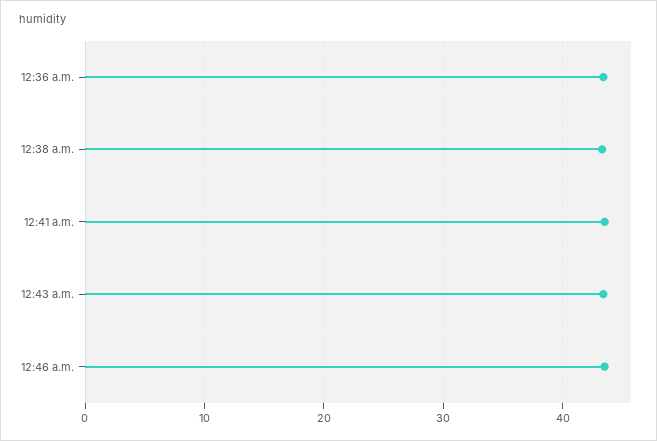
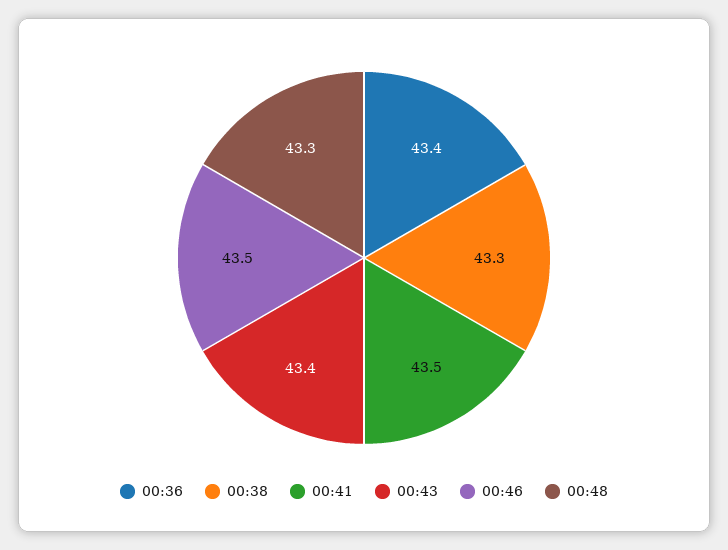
00:48: none -> 43.3

